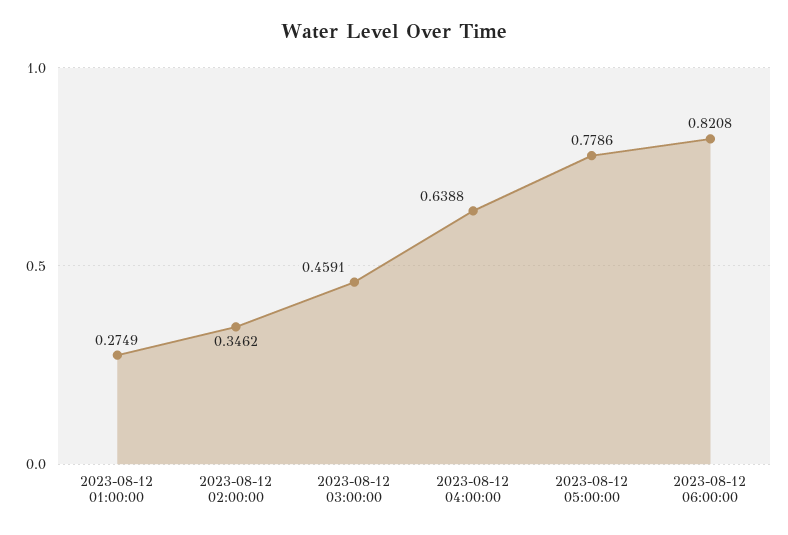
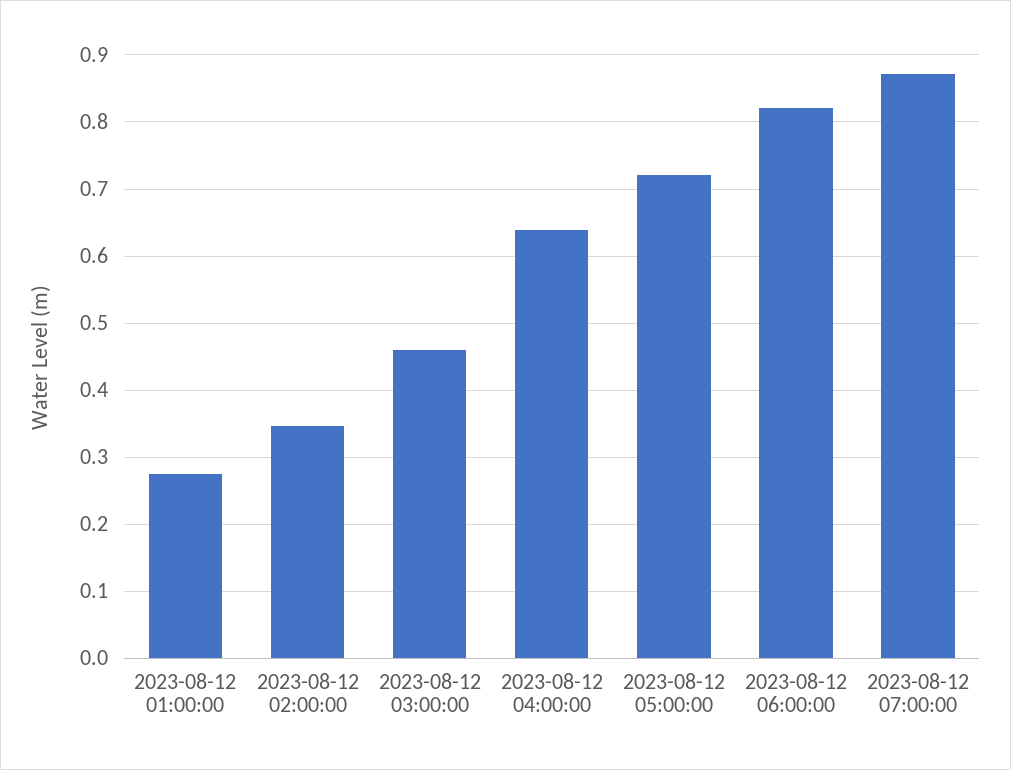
2023-08-12 05:00:00: 0.7786 -> 0.72
2023-08-12 07:00:00: none -> 0.87

